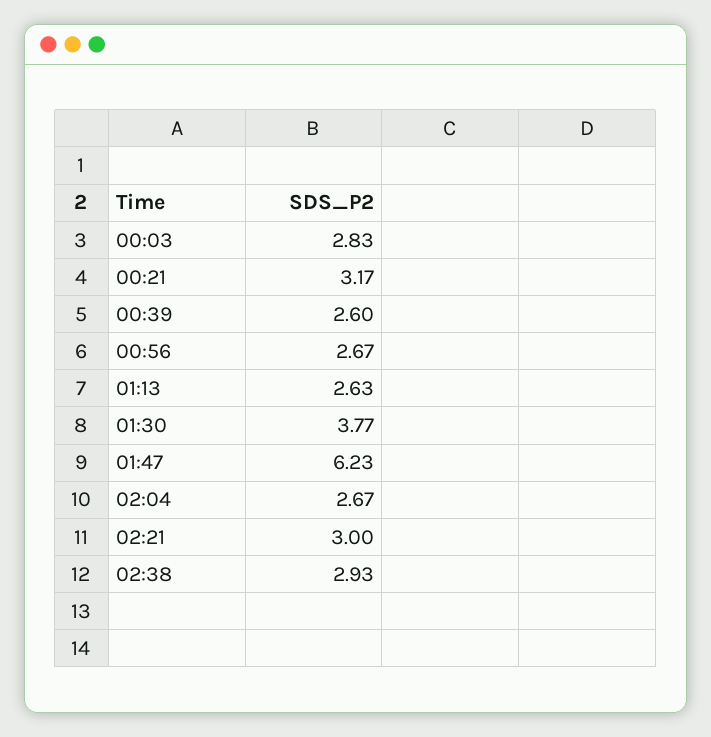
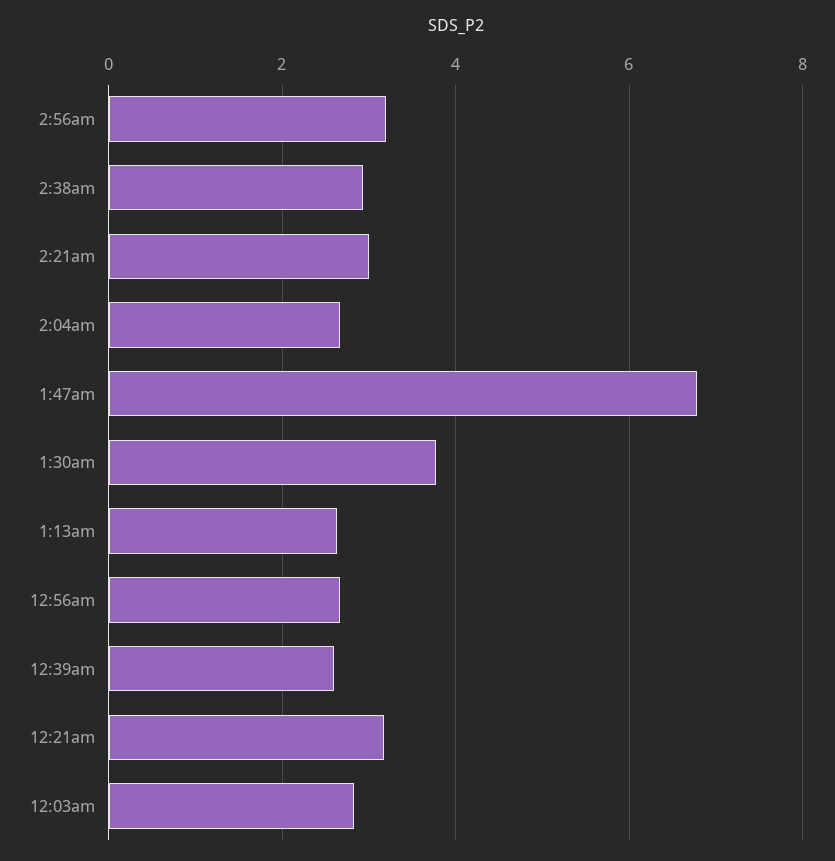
01:47: 6.23 -> 6.8
2:56am: none -> 3.2

